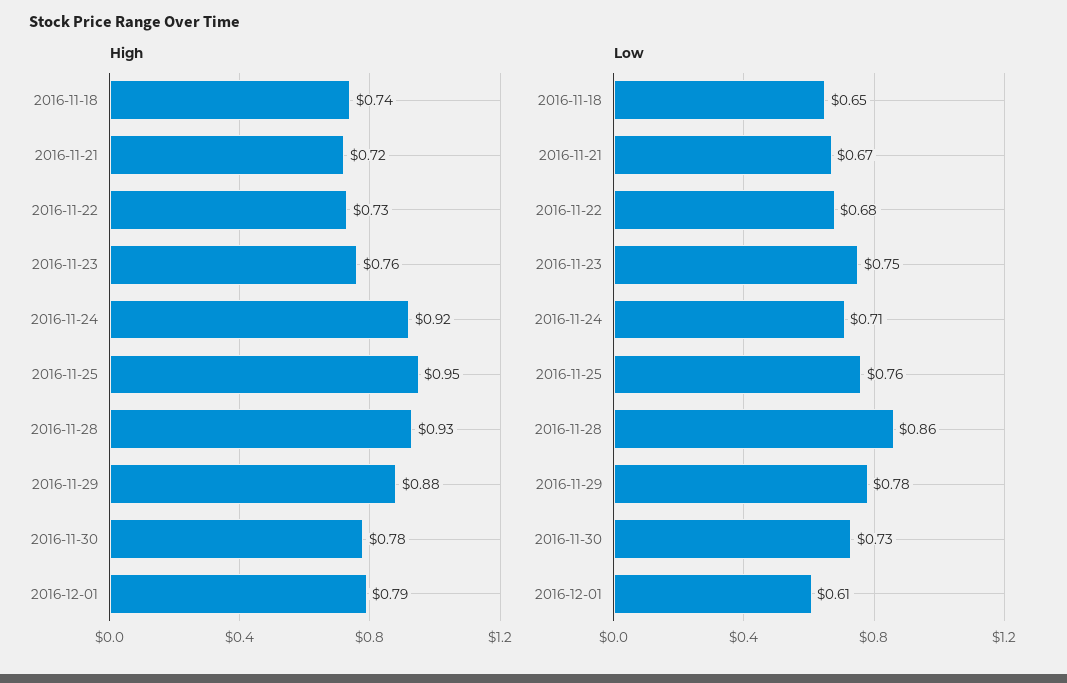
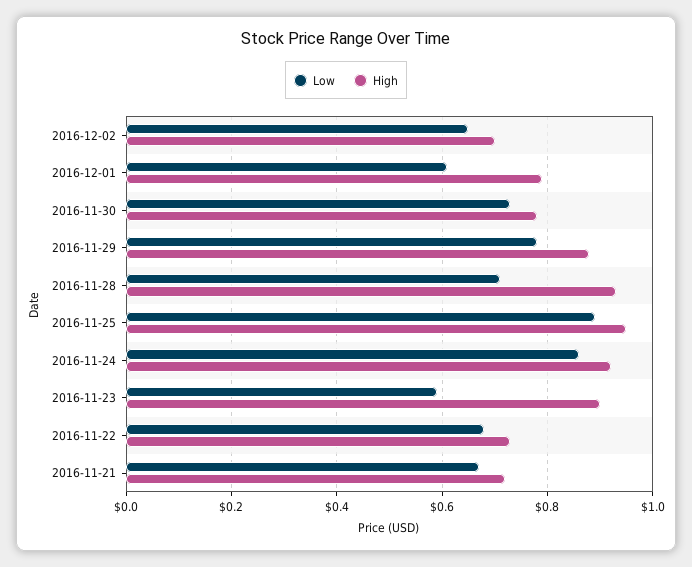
High, 2016-11-18: 0.74 -> none
High, 2016-11-23: 0.76 -> 0.9
Low, 2016-11-18: 0.65 -> none
Low, 2016-11-23: 0.75 -> 0.6
Low, 2016-11-24: 0.71 -> 0.85
Low, 2016-11-25: 0.76 -> 0.9
Low, 2016-11-28: 0.86 -> 0.7
Low, 2016-12-02: none -> 0.65
High, 2016-12-02: none -> 0.7

